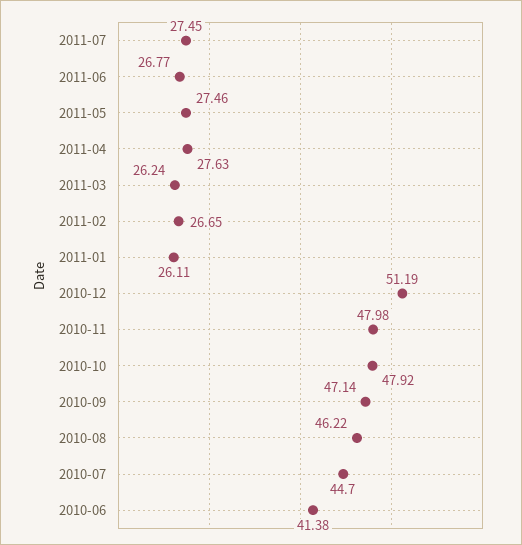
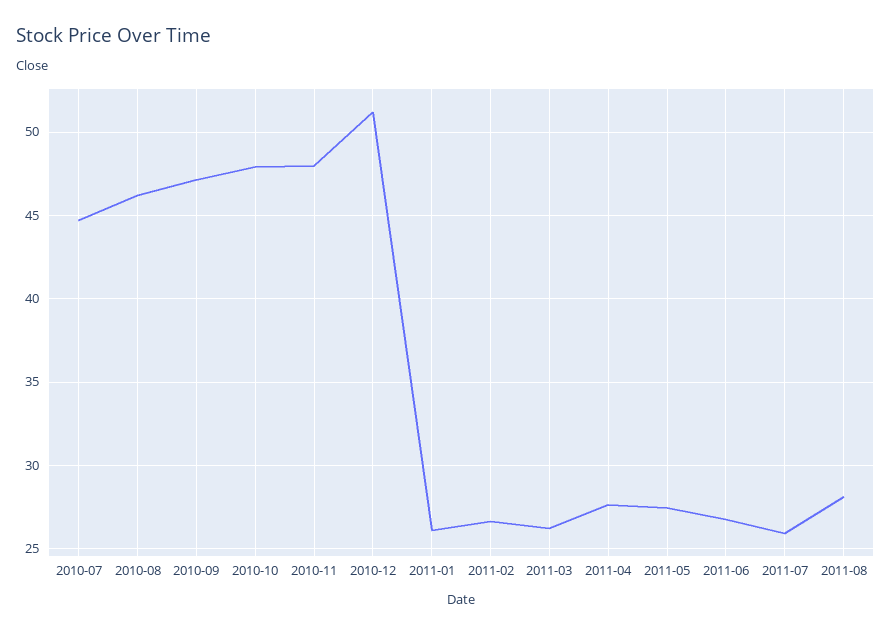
2011-07: 27.45 -> 26
2010-06: 41.38 -> none
2011-08: none -> 28

